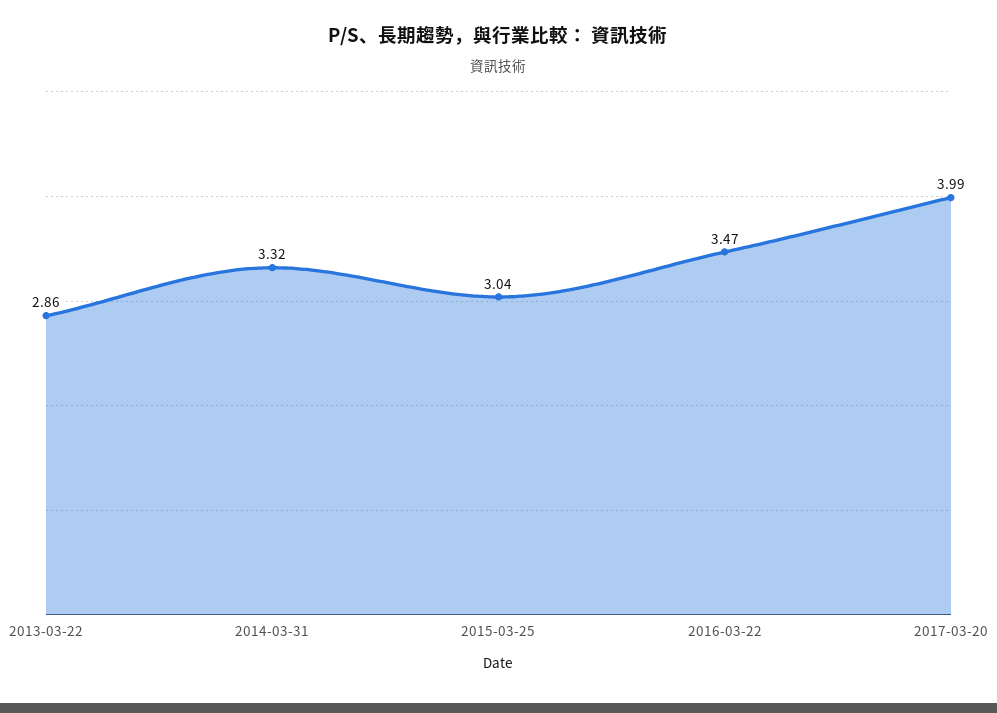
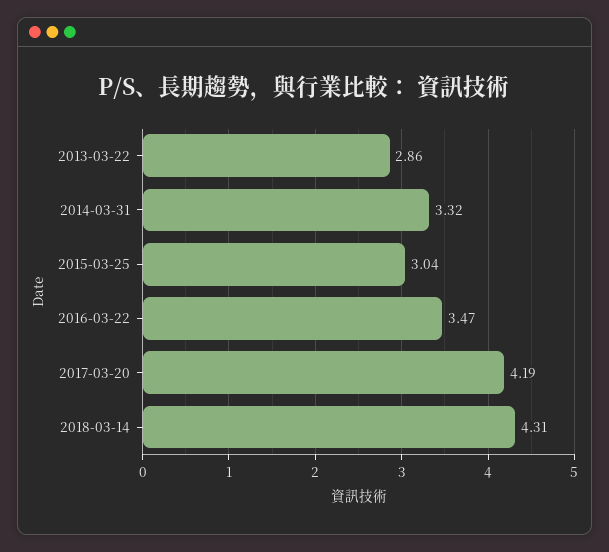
2017-03-20: 3.99 -> 4.19
2018-03-14: none -> 4.31

